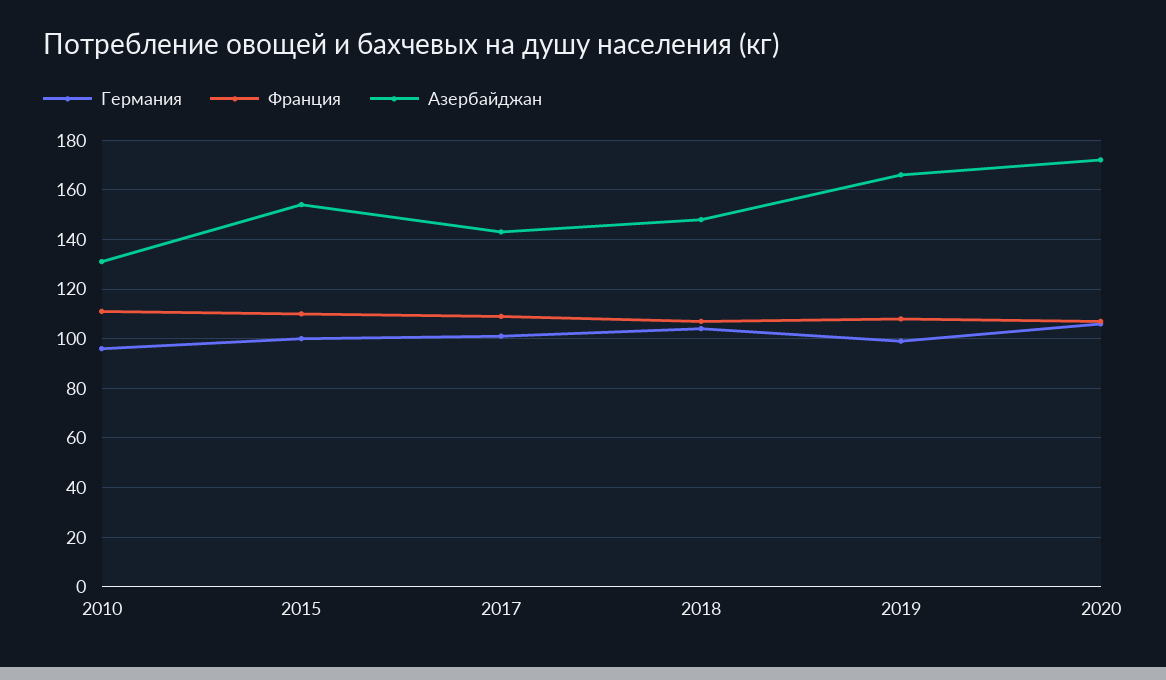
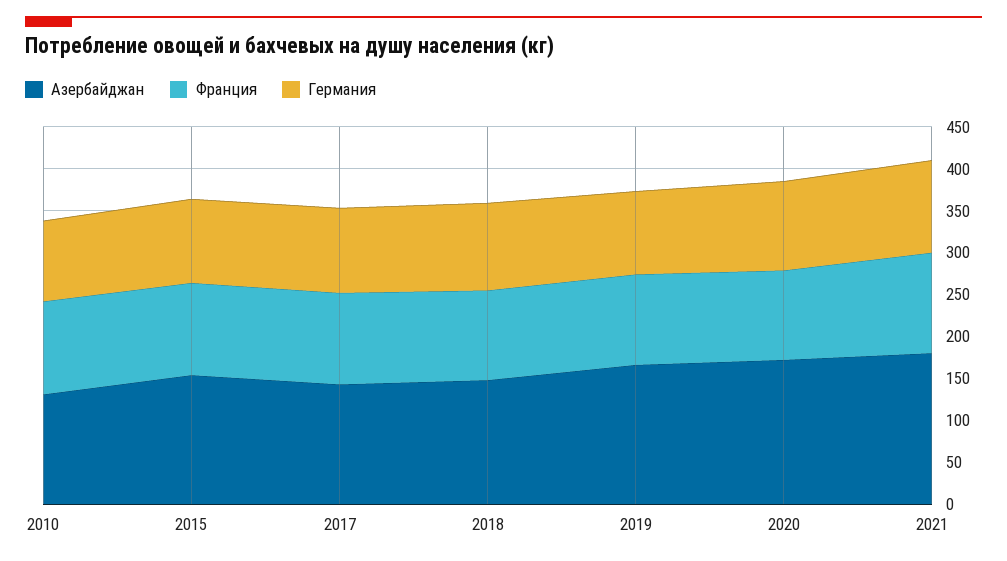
Азербайджан, 2021: none -> 180
Франция, 2021: none -> 120
Германия, 2021: none -> 110

